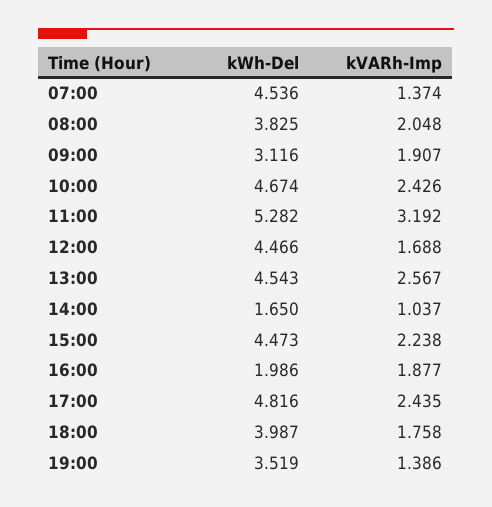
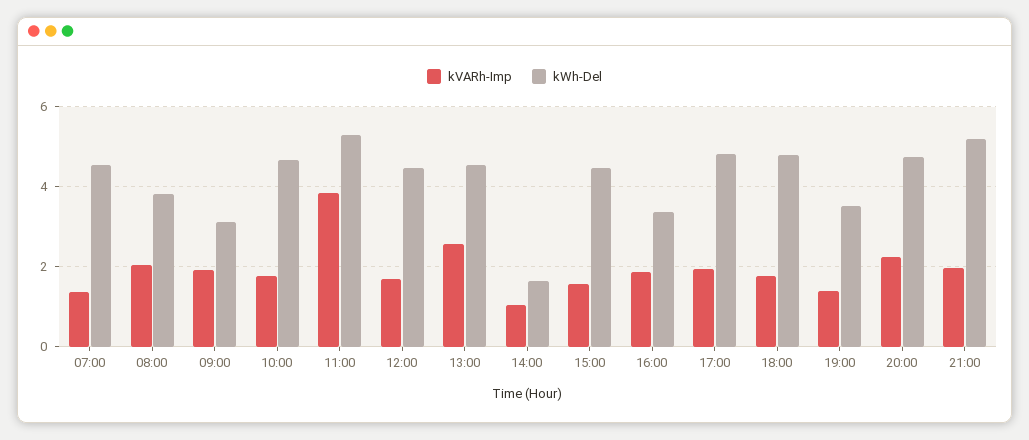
kVARh-Imp, 10:00: 2.426 -> 1.8
kVARh-Imp, 11:00: 3.192 -> 3.8
kVARh-Imp, 15:00: 2.238 -> 1.6
kWh-Del, 16:00: 1.986 -> 3.4
kVARh-Imp, 17:00: 2.435 -> 2
kWh-Del, 18:00: 3.987 -> 4.8
kVARh-Imp, 20:00: none -> 2.2
kWh-Del, 20:00: none -> 4.8
kVARh-Imp, 21:00: none -> 2
kWh-Del, 21:00: none -> 5.2

